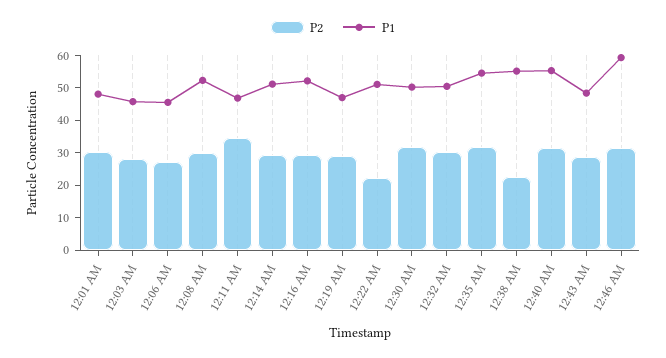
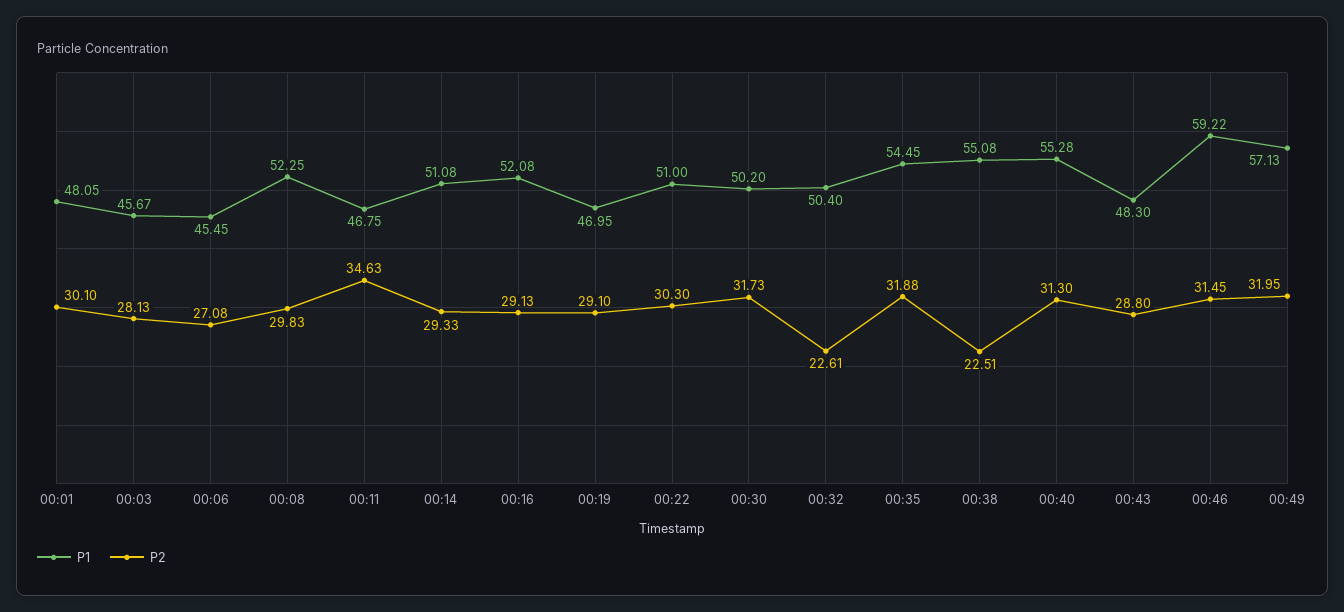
P2, 12:22 AM: 22.5 -> 30.3
P2, 12:32 AM: 30 -> 22.61
P1, 00:49: none -> 57.13
P2, 00:49: none -> 31.95

